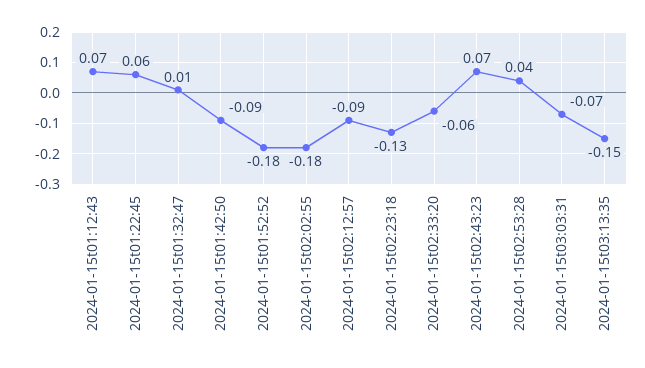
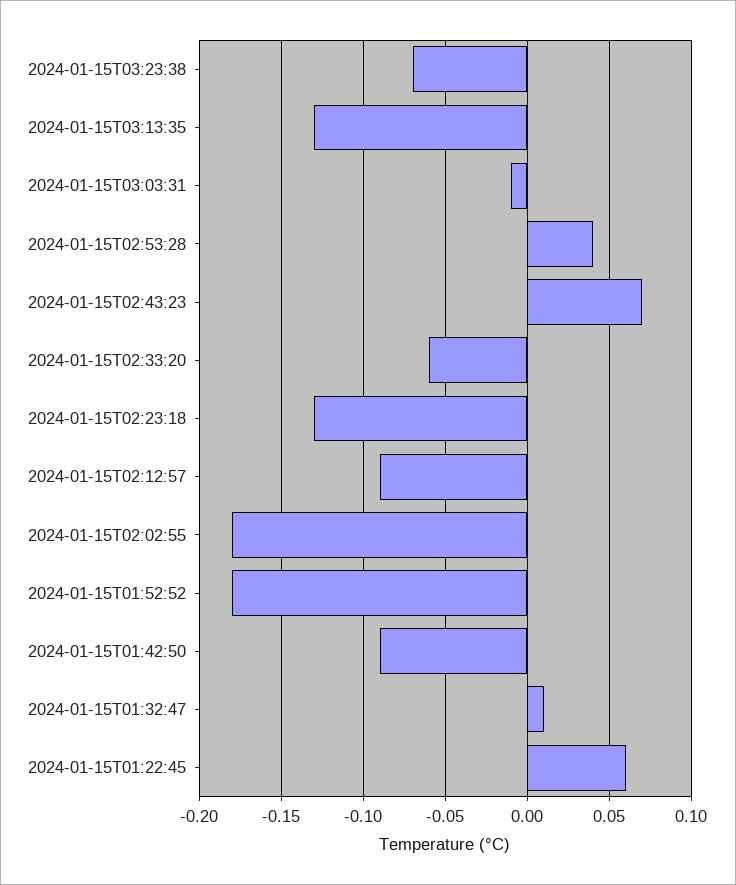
2024-01-15t01:12:43: 0.07 -> none
2024-01-15t03:03:31: -0.07 -> -0.01
2024-01-15t03:13:35: -0.15 -> -0.13
2024-01-15T03:23:38: none -> -0.07

